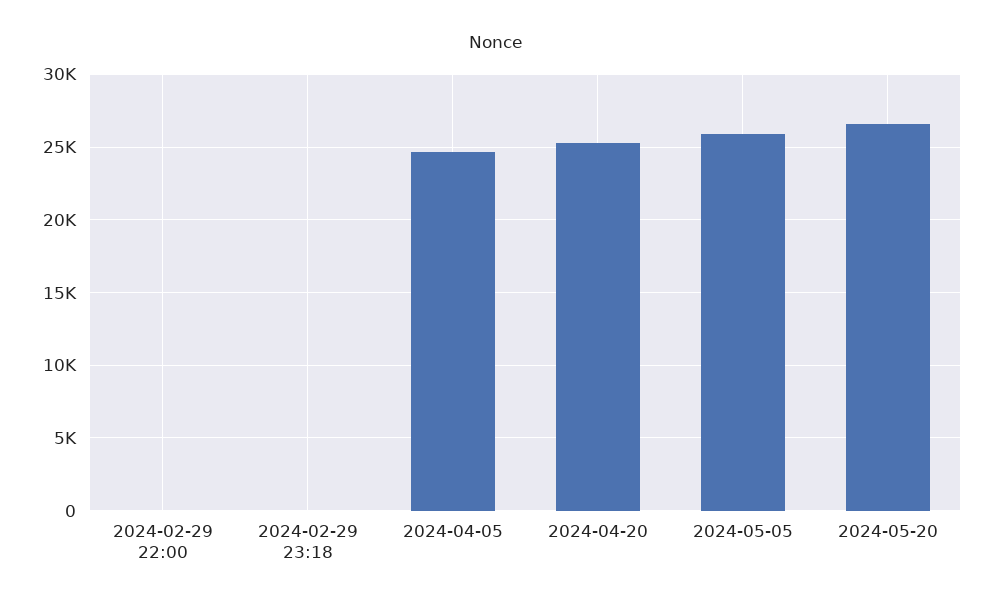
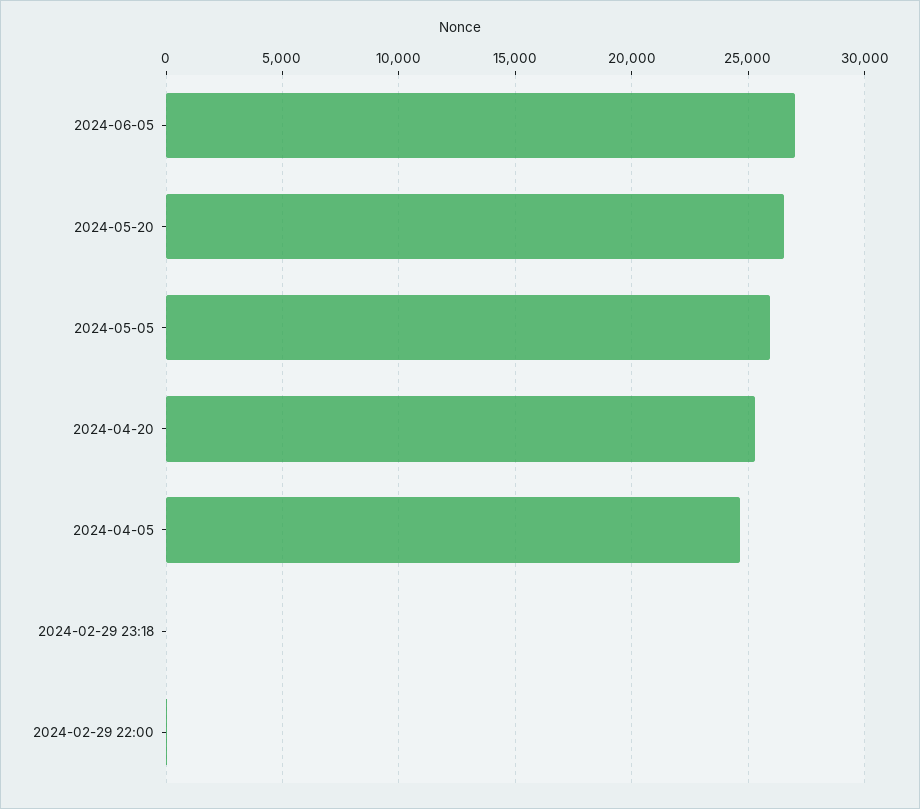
2024-06-05: none -> 27000

